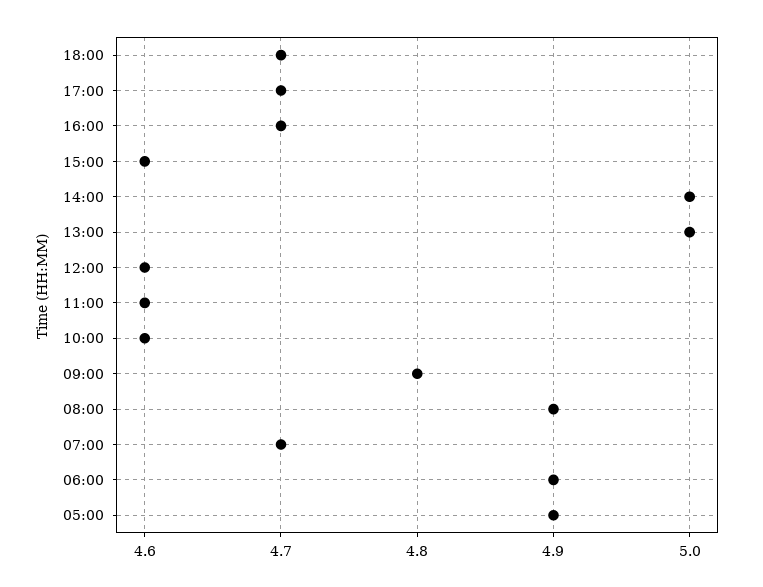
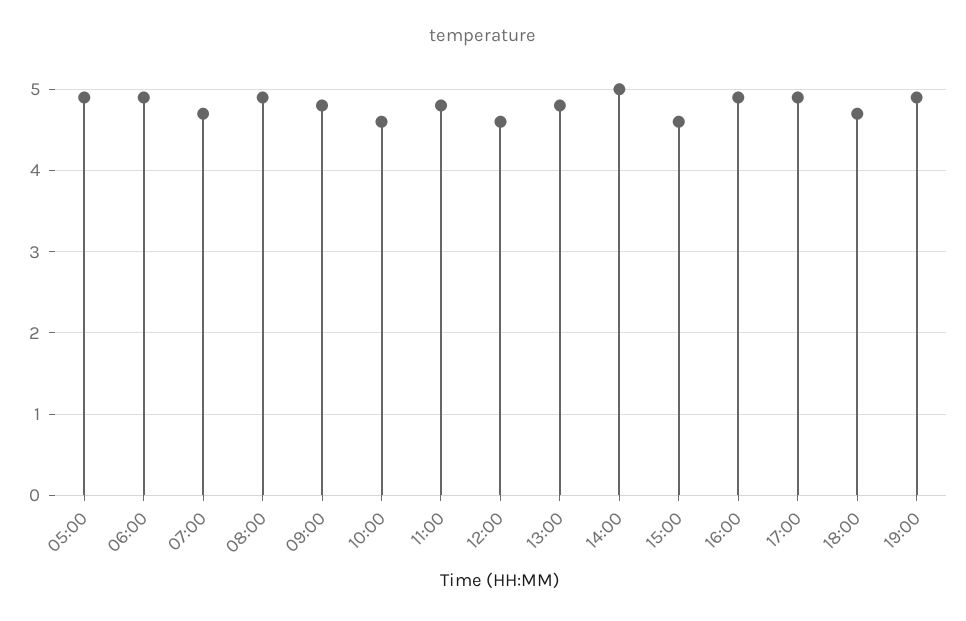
17:00: 4.7 -> 4.9
16:00: 4.7 -> 4.9
13:00: 5 -> 4.8
11:00: 4.6 -> 4.8
19:00: none -> 4.9

